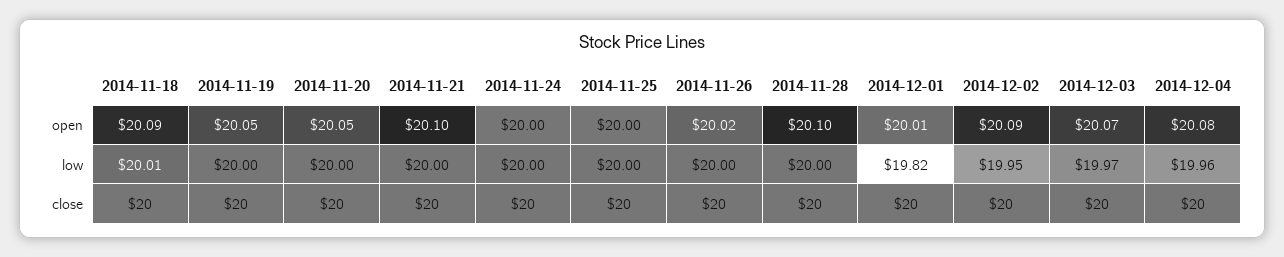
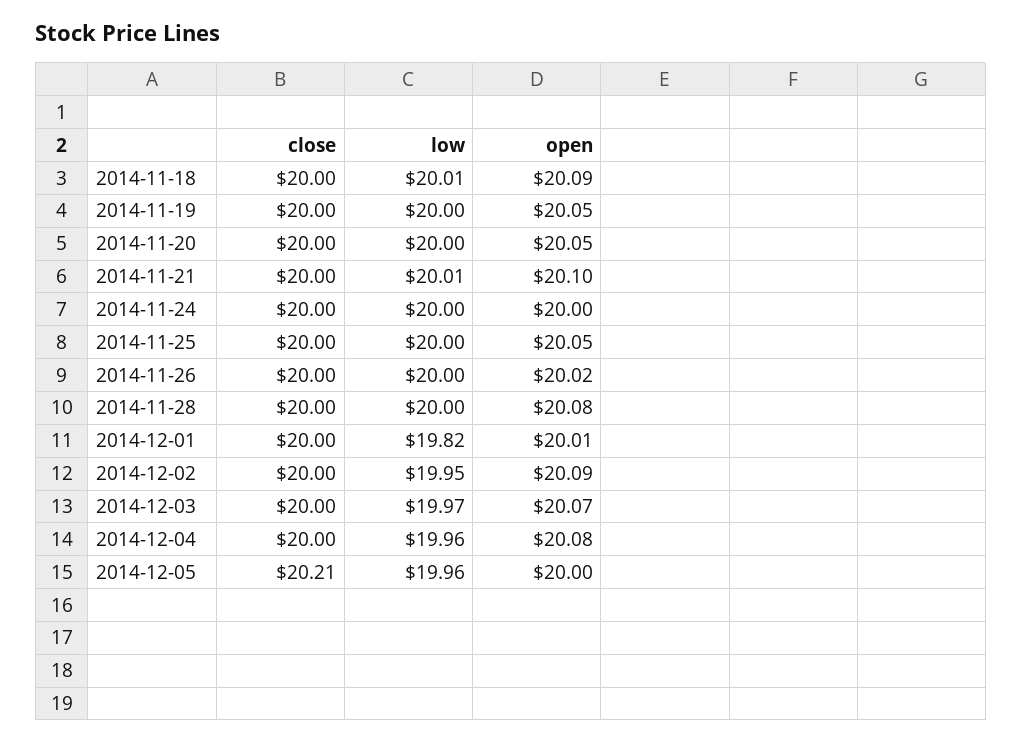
2014-11-25, open: 20 -> 20.05
2014-11-28, open: 20.1 -> 20.08
2014-11-21, low: 20 -> 20.01
2014-12-05, close: none -> 20.21
2014-12-05, low: none -> 19.96
2014-12-05, open: none -> 20

